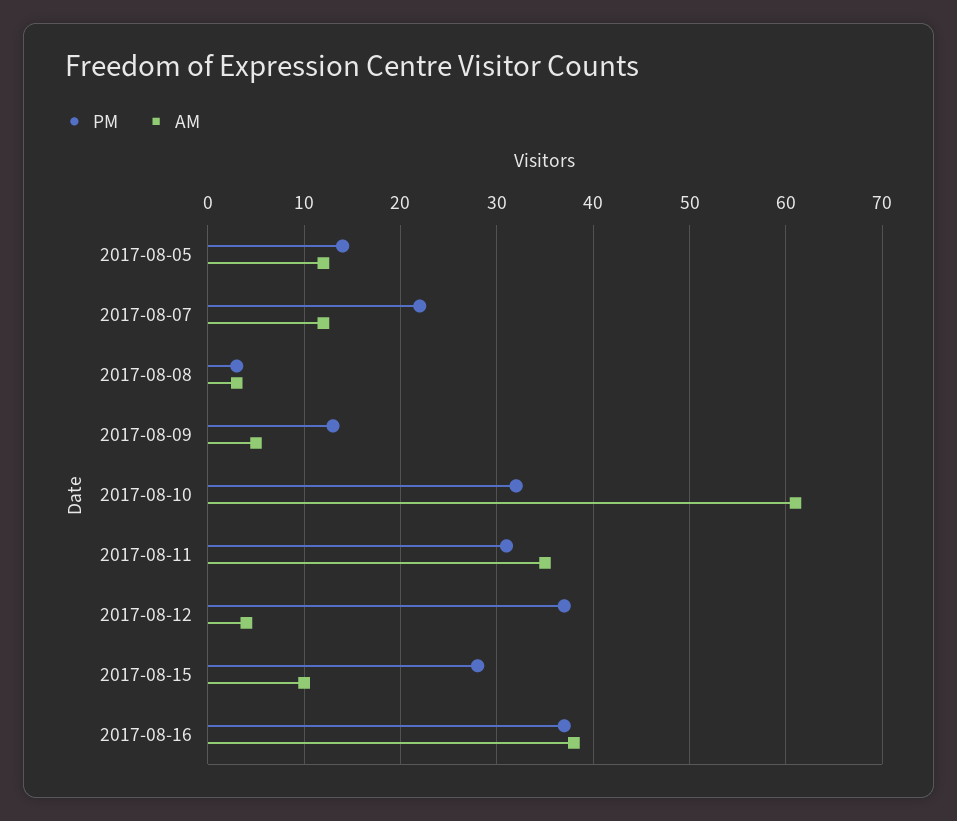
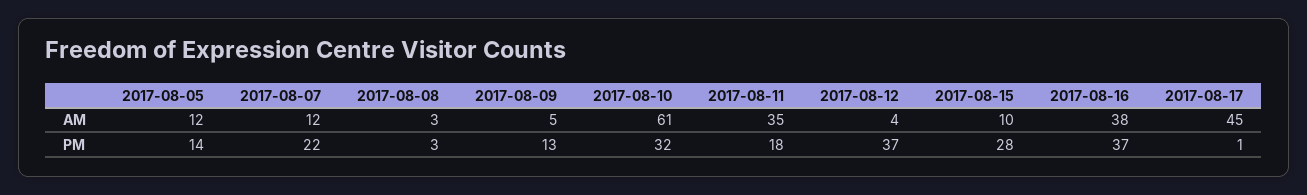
PM, 2017-08-11: 31 -> 18
AM, 2017-08-17: none -> 45
PM, 2017-08-17: none -> 1

